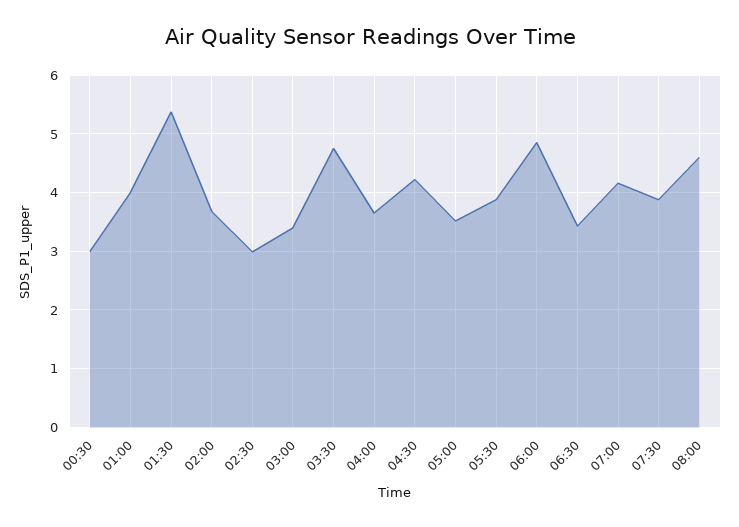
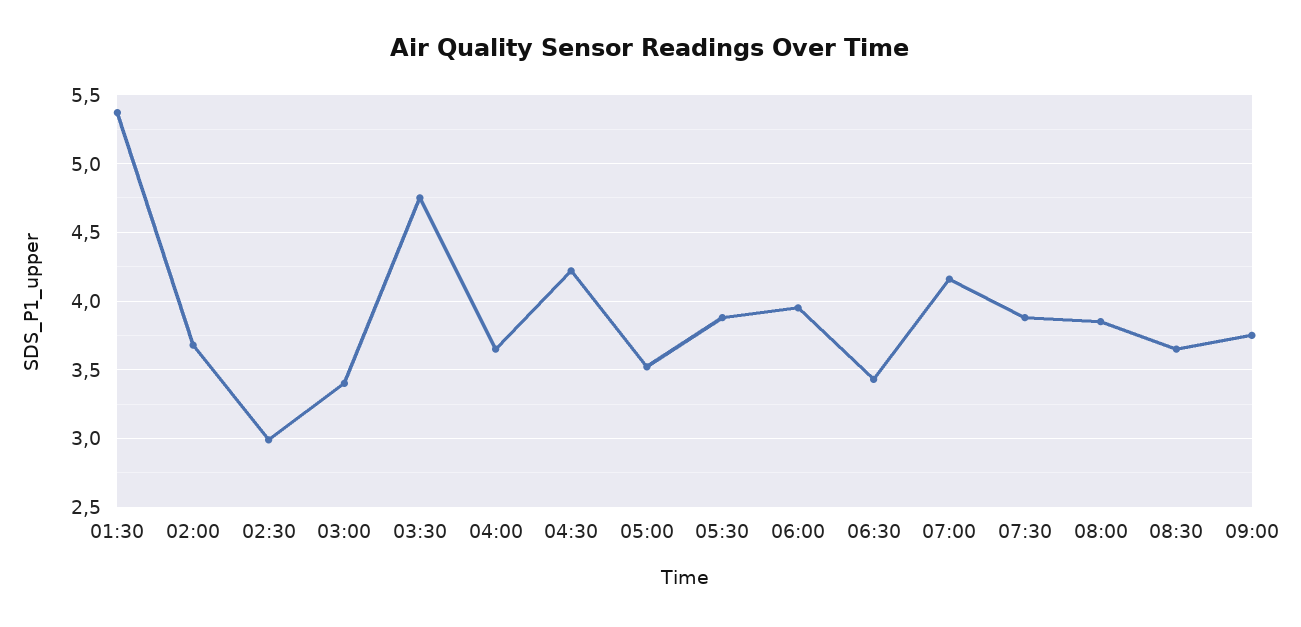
00:30: 3 -> none
01:00: 4 -> none
06:00: 4.8 -> 3.95
08:00: 4.6 -> 3.85
08:30: none -> 3.65
09:00: none -> 3.75

